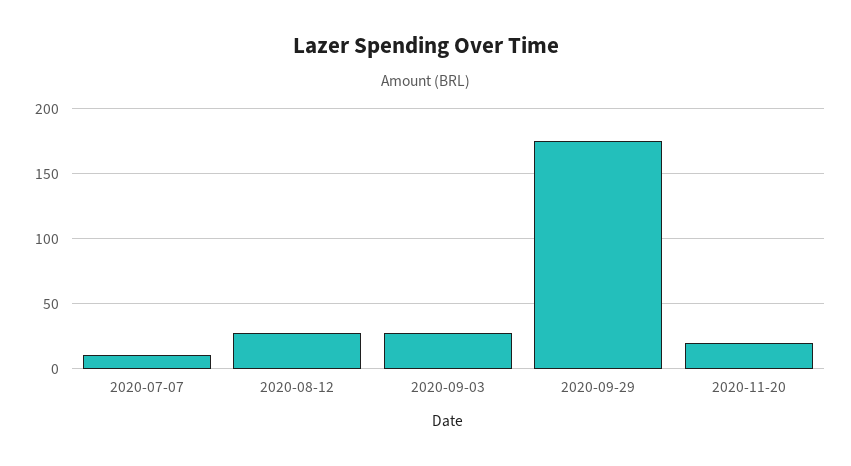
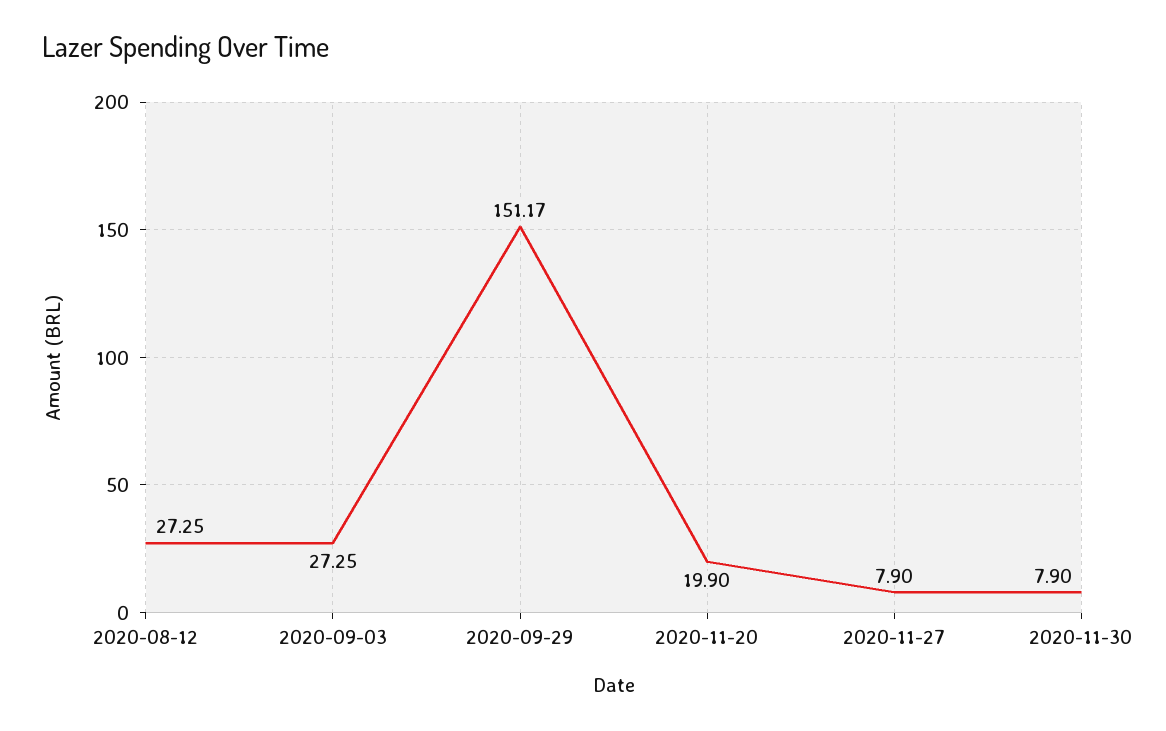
2020-07-07: 10 -> none
2020-09-29: 175 -> 151.17
2020-11-27: none -> 7.9
2020-11-30: none -> 7.9

